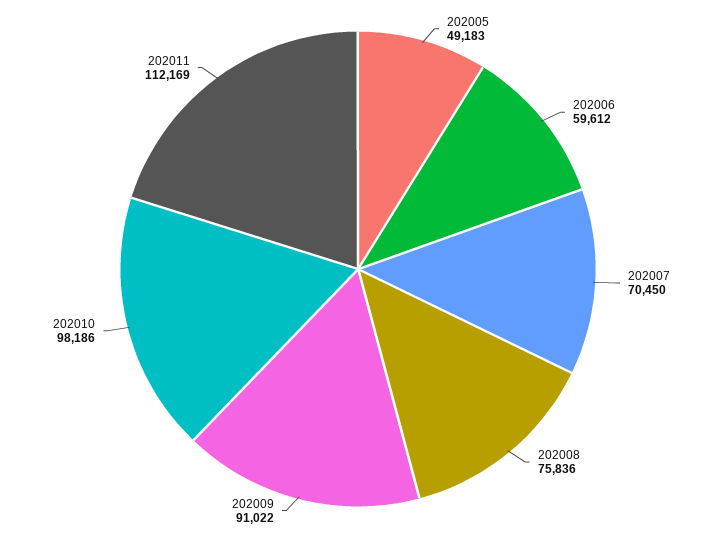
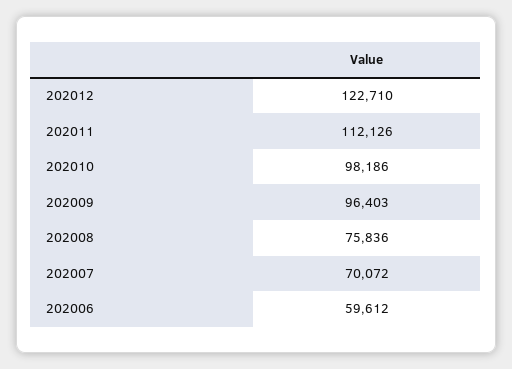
202005: 49183 -> none
202007: 70450 -> 70072
202009: 91022 -> 96403
202011: 112169 -> 112126
202012: none -> 122710

